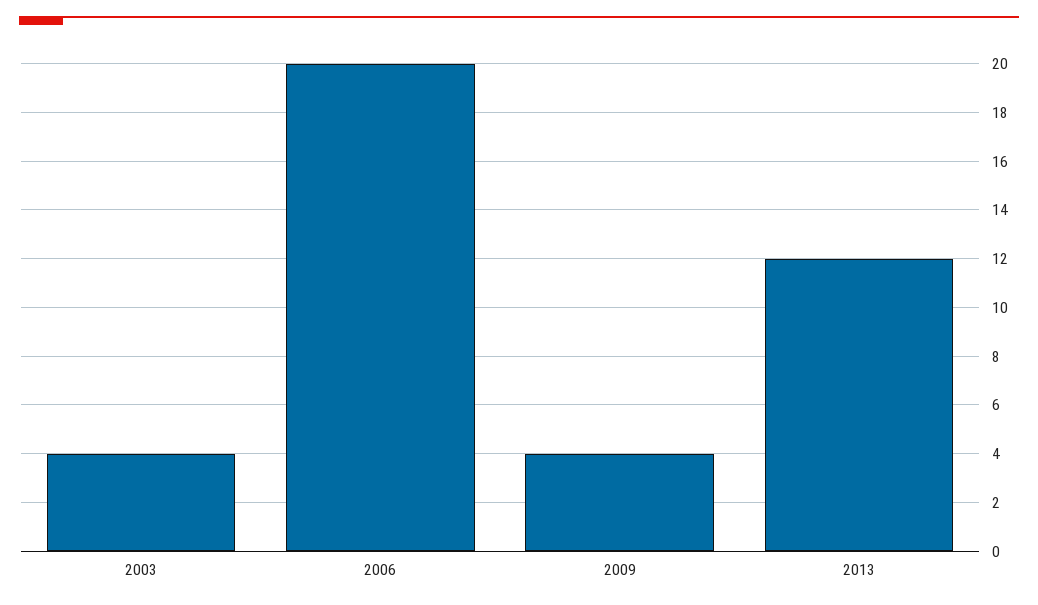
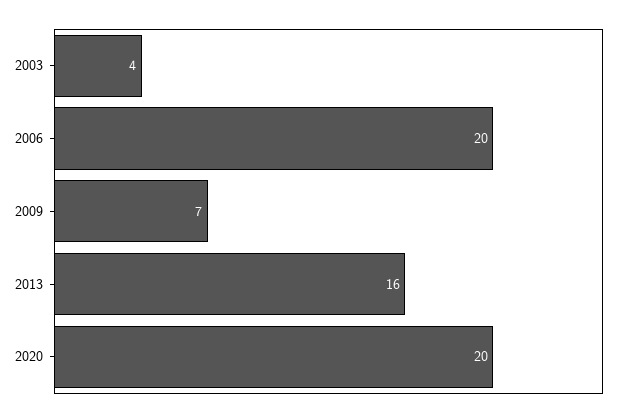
2009: 4 -> 7
2013: 12 -> 16
2020: none -> 20

